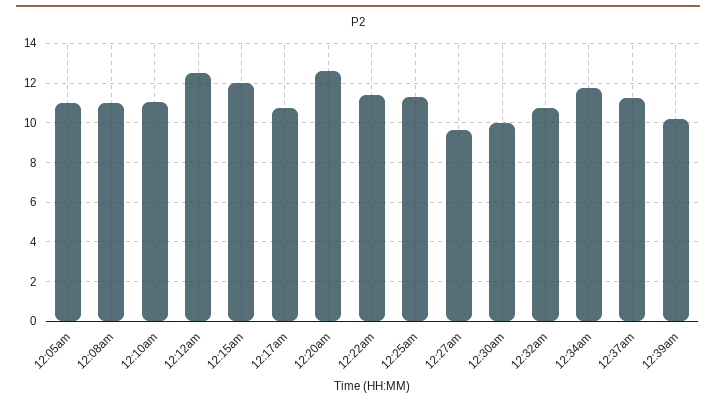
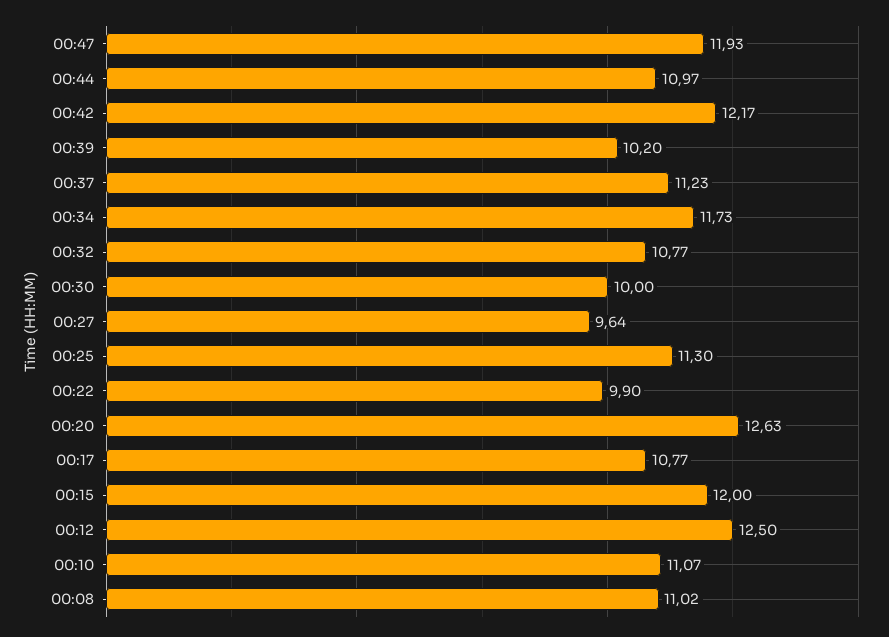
12:05am: 11 -> none
12:22am: 11.5 -> 9.9
00:47: none -> 11.93
00:44: none -> 10.97
00:42: none -> 12.17

